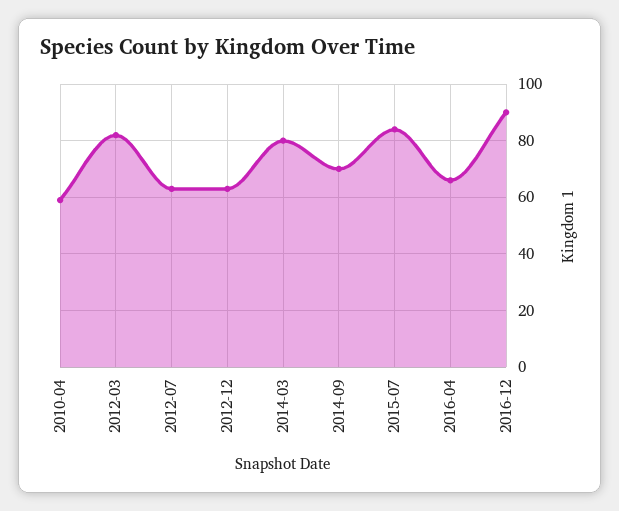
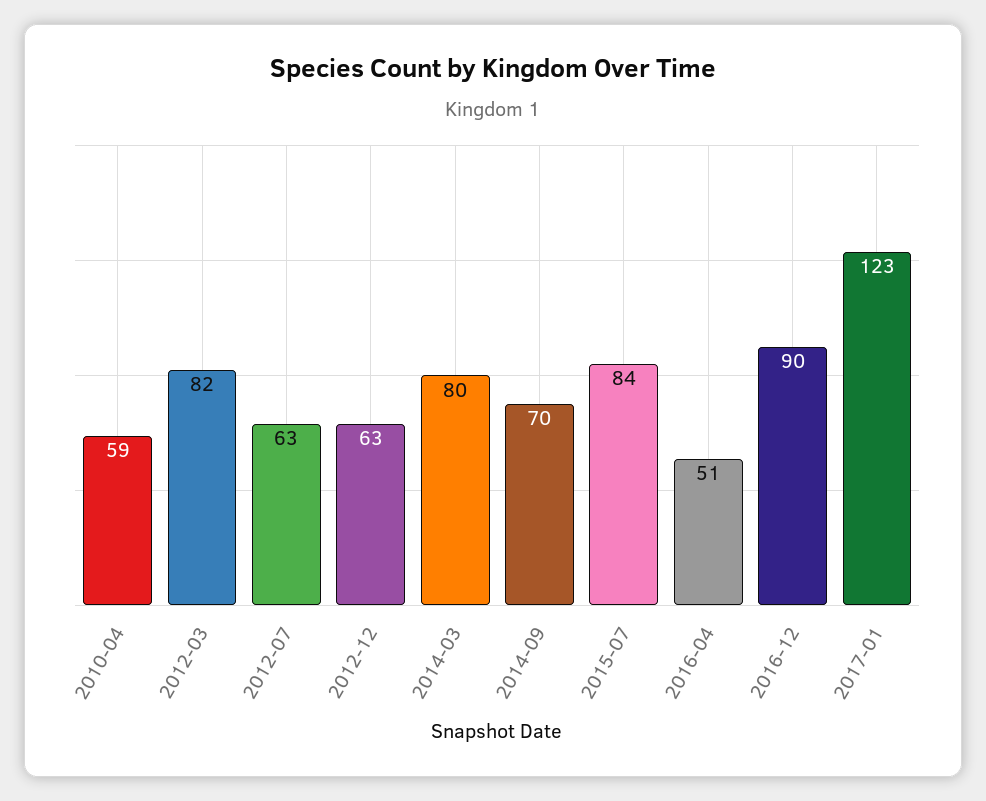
2016-04: 65 -> 51
2017-01: none -> 123

